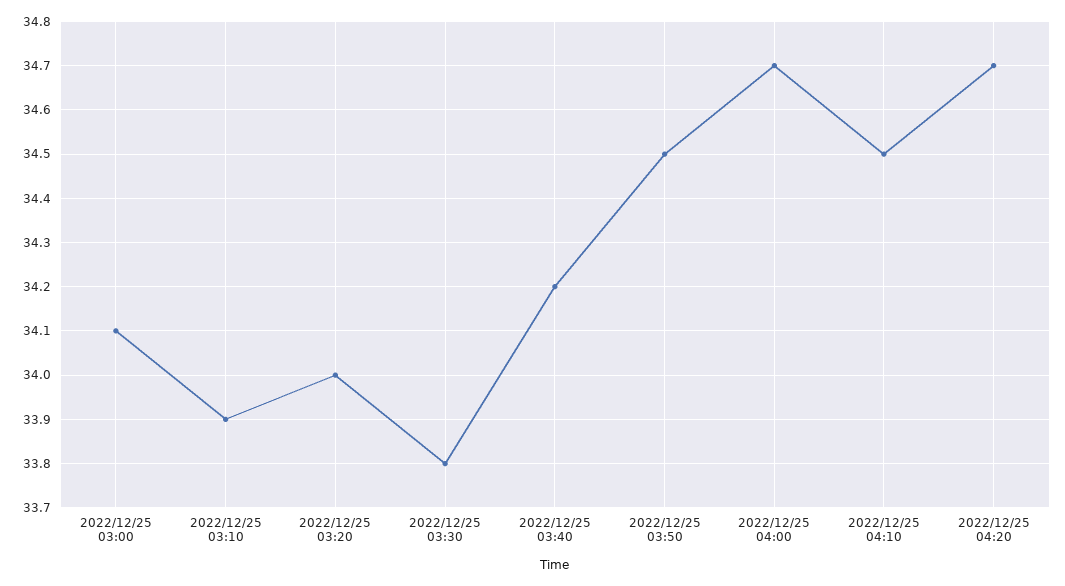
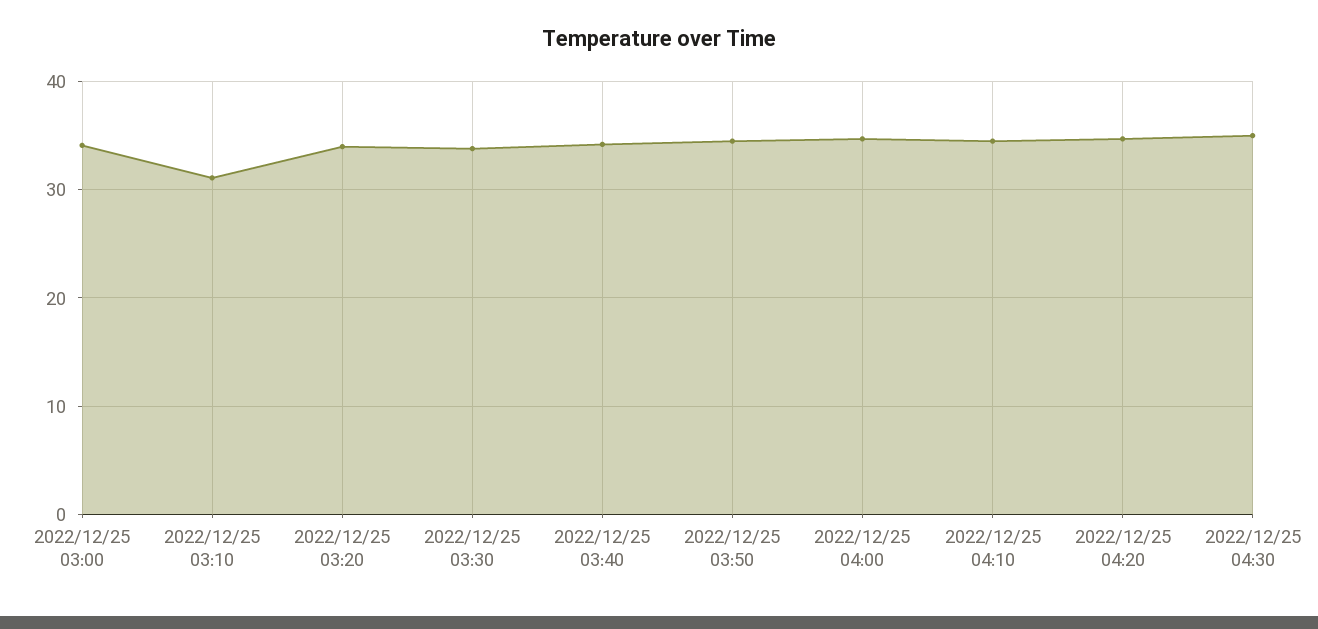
2022/12/25 03:10: 33.9 -> 31
2022/12/25 04:30: none -> 35

